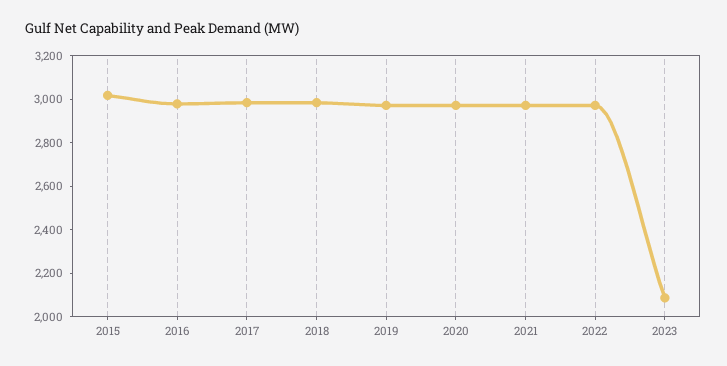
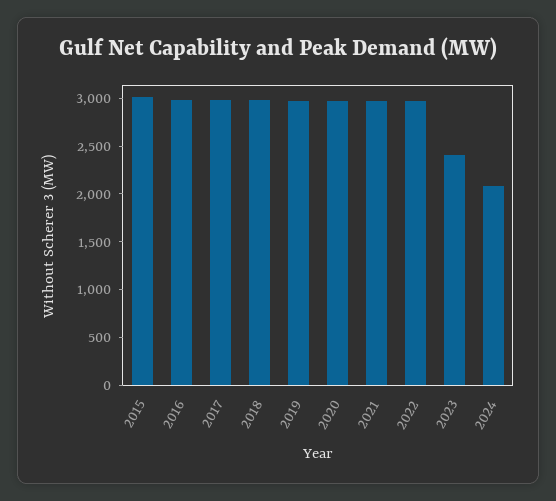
2023: 2100 -> 2400
2024: none -> 2100

